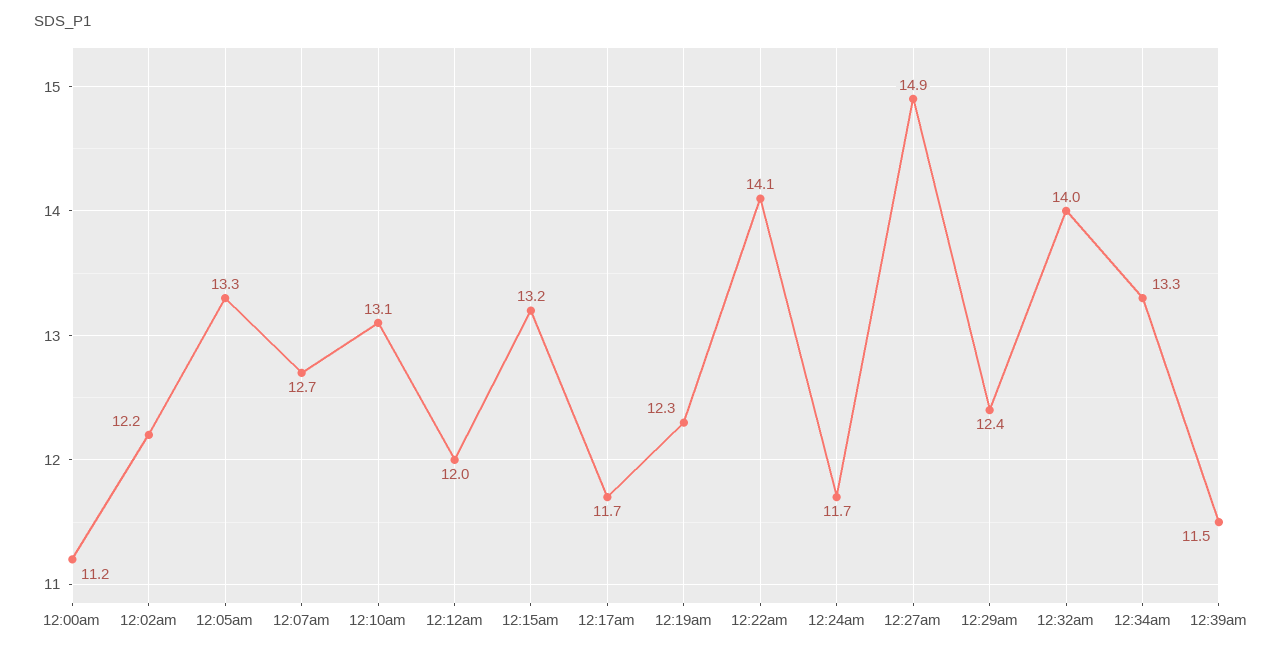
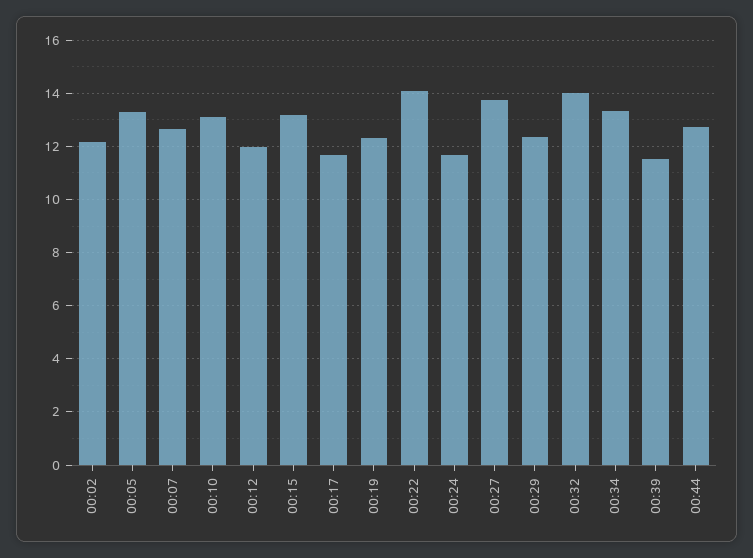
12:00am: 11.2 -> none
12:27am: 14.9 -> 13.75
00:44: none -> 12.75

